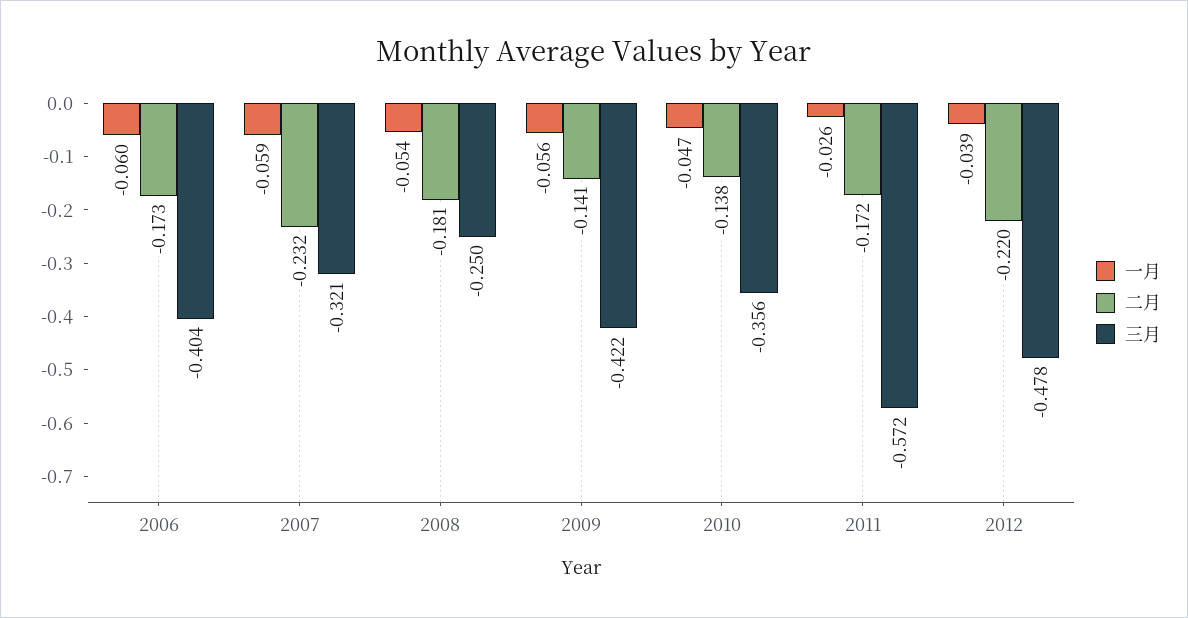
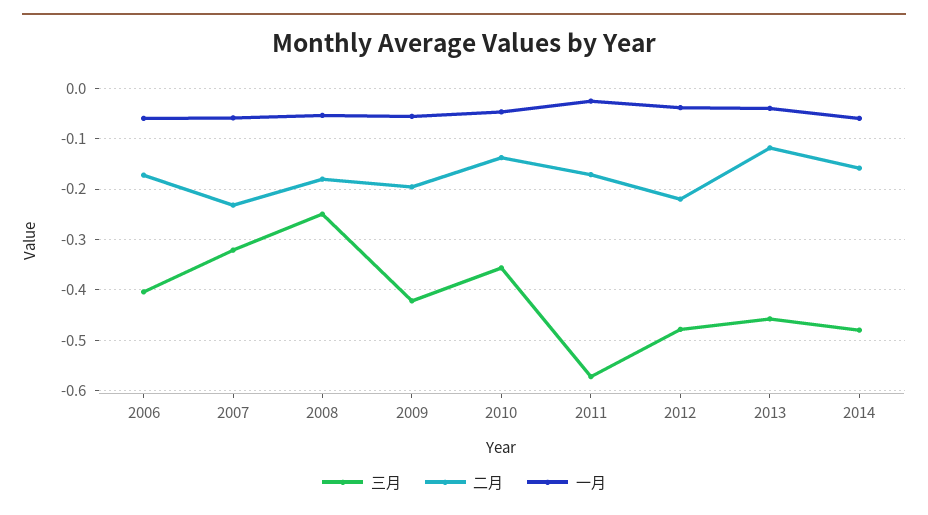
二月, 2009: -0.141 -> -0.2
三月, 2013: none -> -0.46
二月, 2013: none -> -0.12
一月, 2013: none -> -0.04
三月, 2014: none -> -0.48
二月, 2014: none -> -0.16
一月, 2014: none -> -0.06

